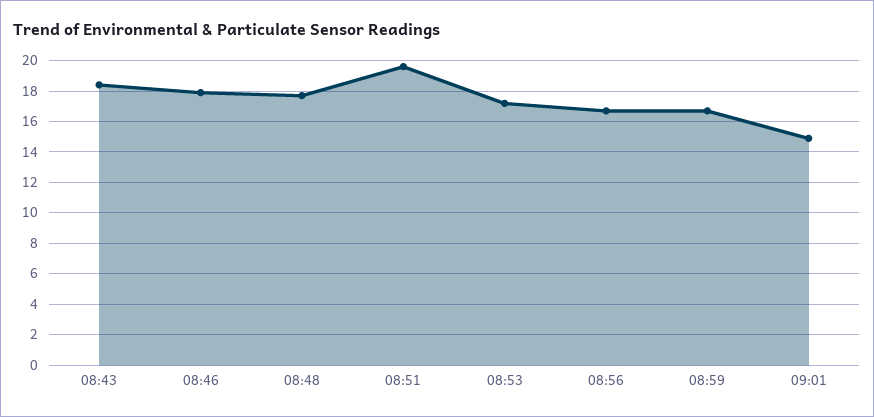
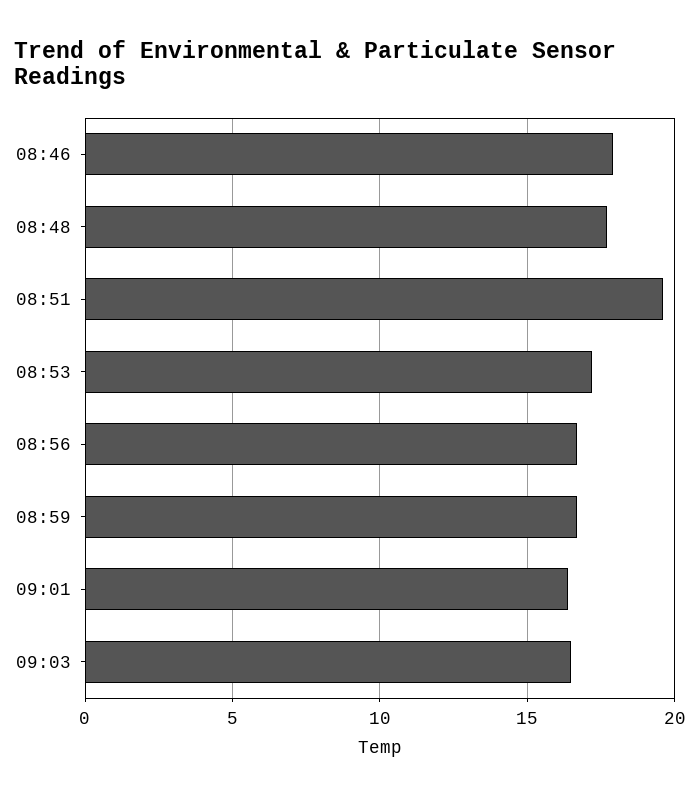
08:43: 18.5 -> none
09:01: 15 -> 16.5
09:03: none -> 16.5

